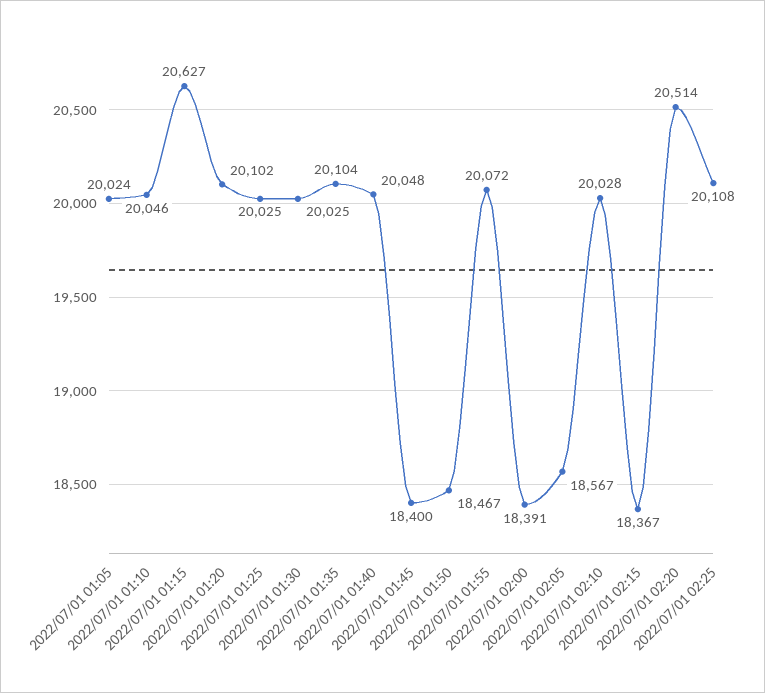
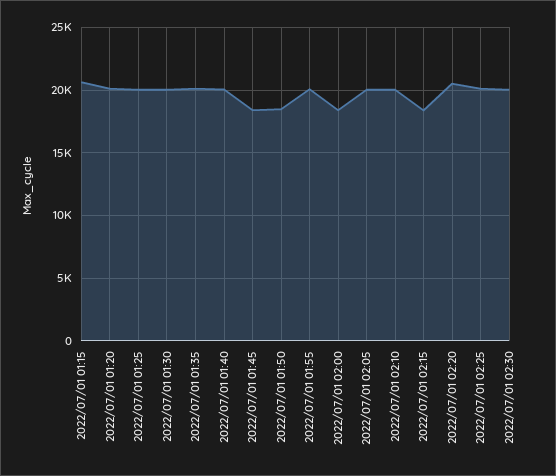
2022/07/01 01:05: 20024 -> none
2022/07/01 01:10: 20046 -> none
2022/07/01 02:05: 18567 -> 20000
2022/07/01 02:30: none -> 20000

